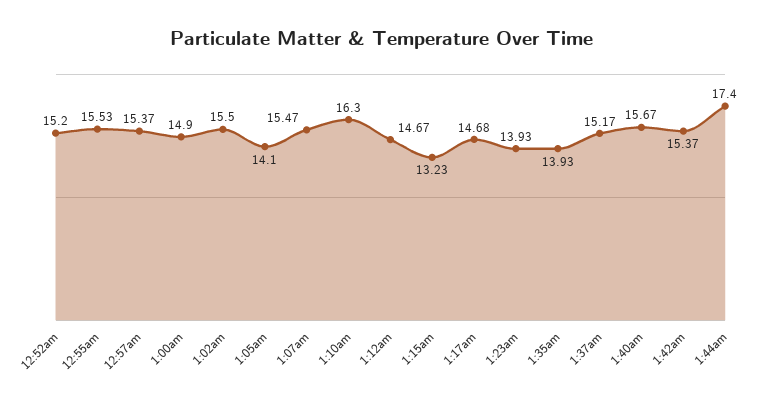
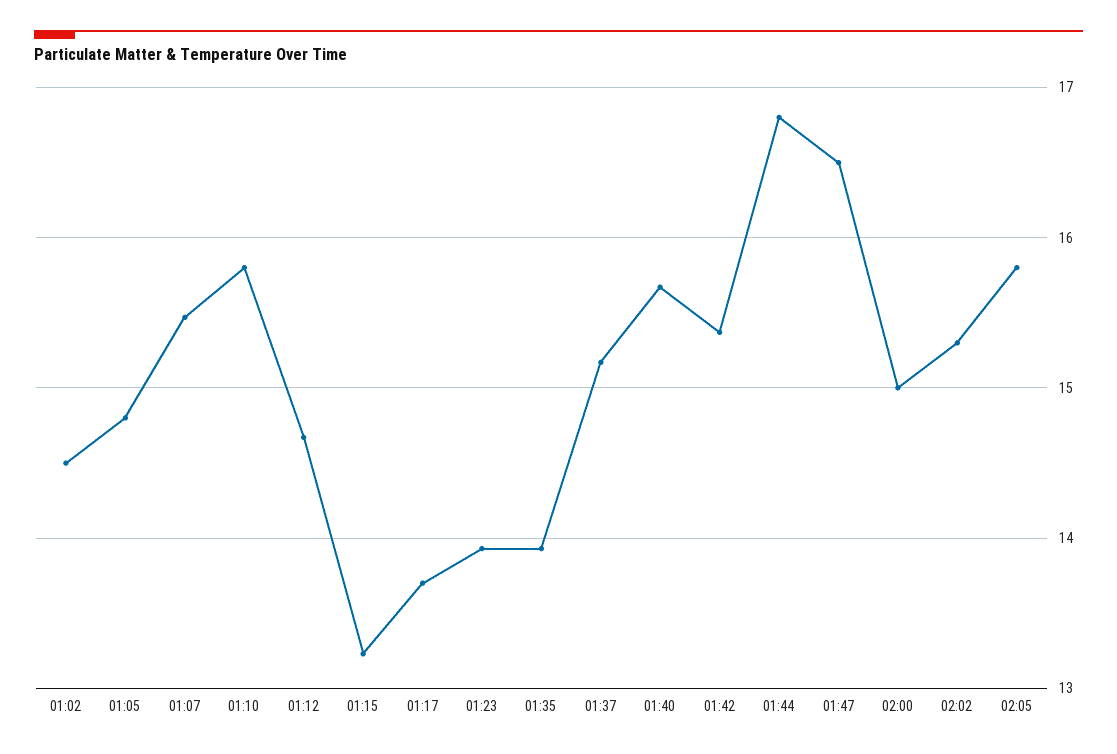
12:52am: 15.2 -> none
12:55am: 15.53 -> none
12:57am: 15.37 -> none
1:00am: 14.9 -> none
1:02am: 15.5 -> 14.5
1:05am: 14.1 -> 14.8
1:10am: 16.3 -> 15.8
1:17am: 14.68 -> 13.7
1:44am: 17.4 -> 16.8
01:47: none -> 16.5
02:00: none -> 15
02:02: none -> 15.3
02:05: none -> 15.8

